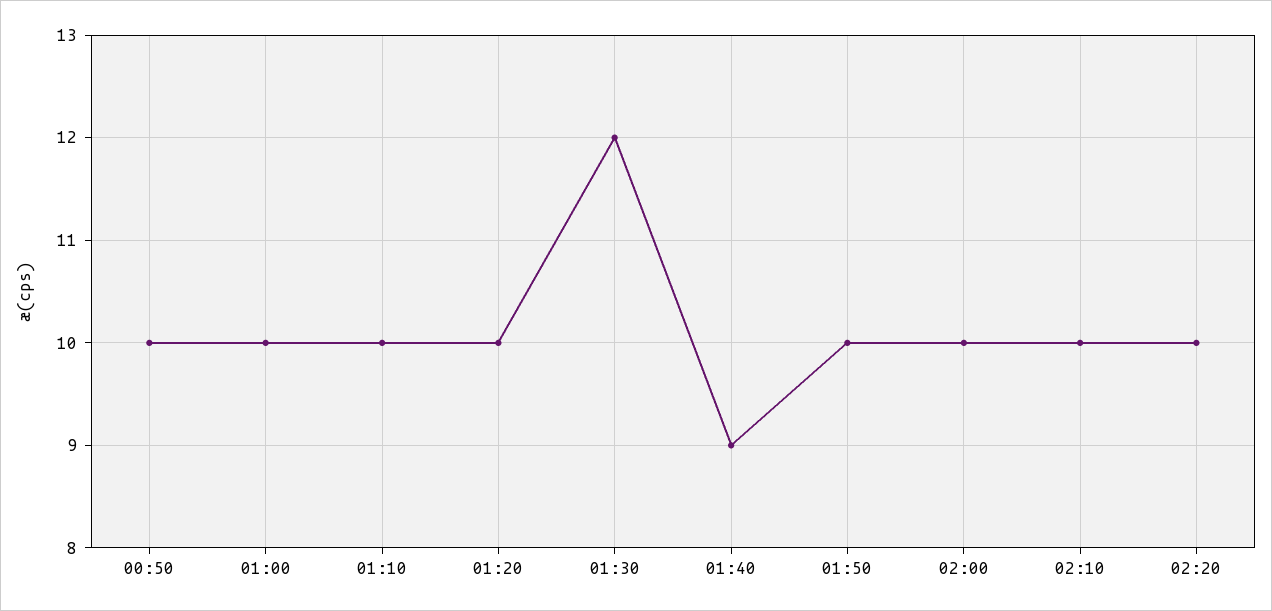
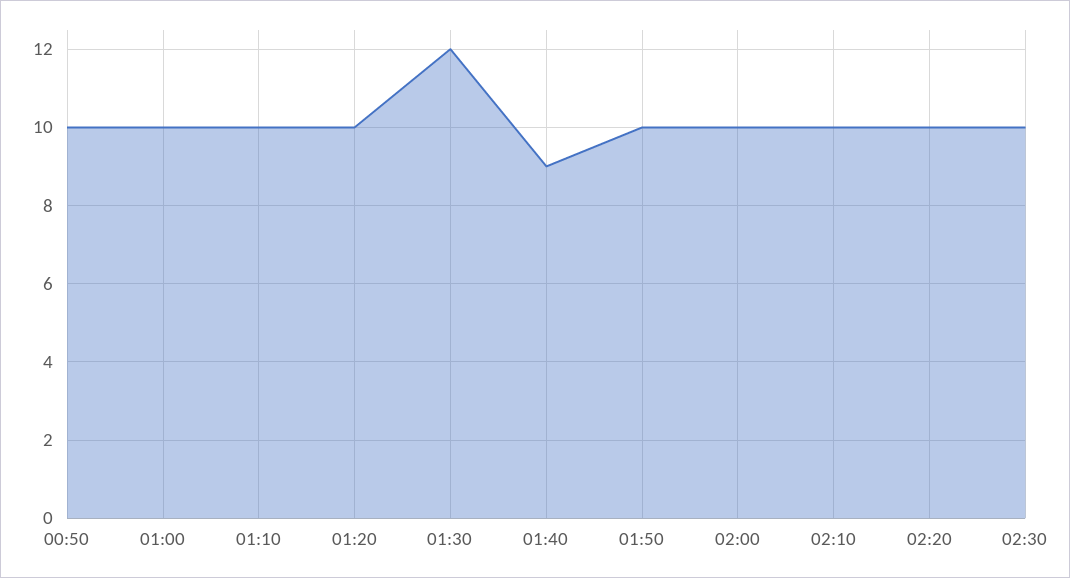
02:30: none -> 10

